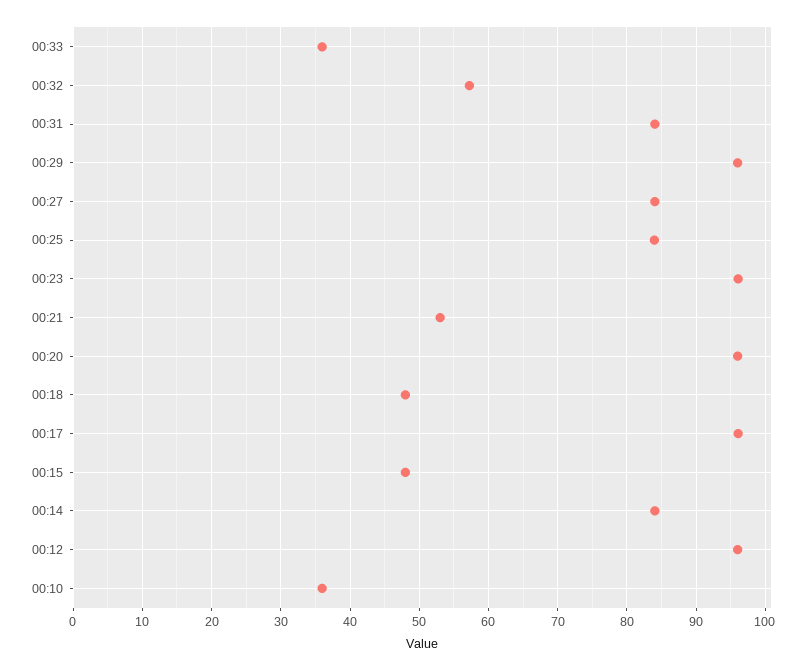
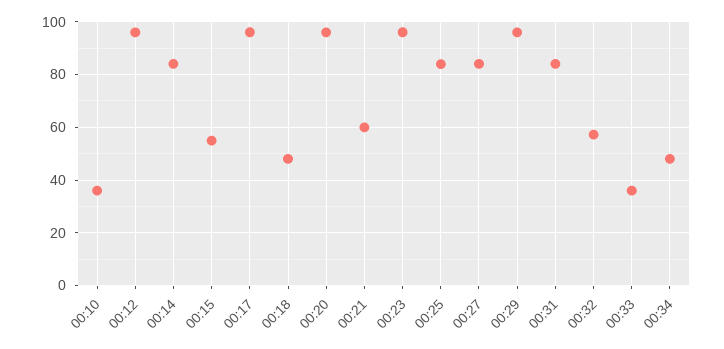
00:21: 53 -> 60
00:15: 48 -> 55
00:34: none -> 47.5

